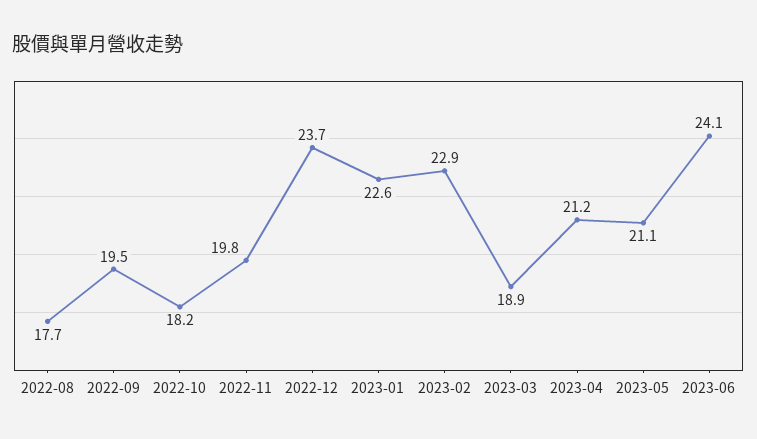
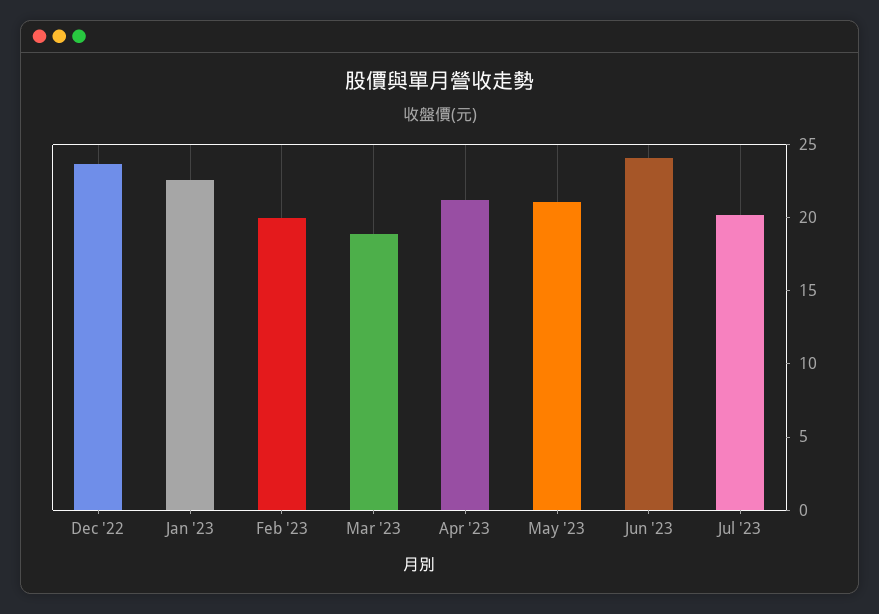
2022-08: 17.7 -> none
2022-09: 19.5 -> none
2022-10: 18.2 -> none
2022-11: 19.8 -> none
2023-02: 22.9 -> 20
Jul '23: none -> 20

